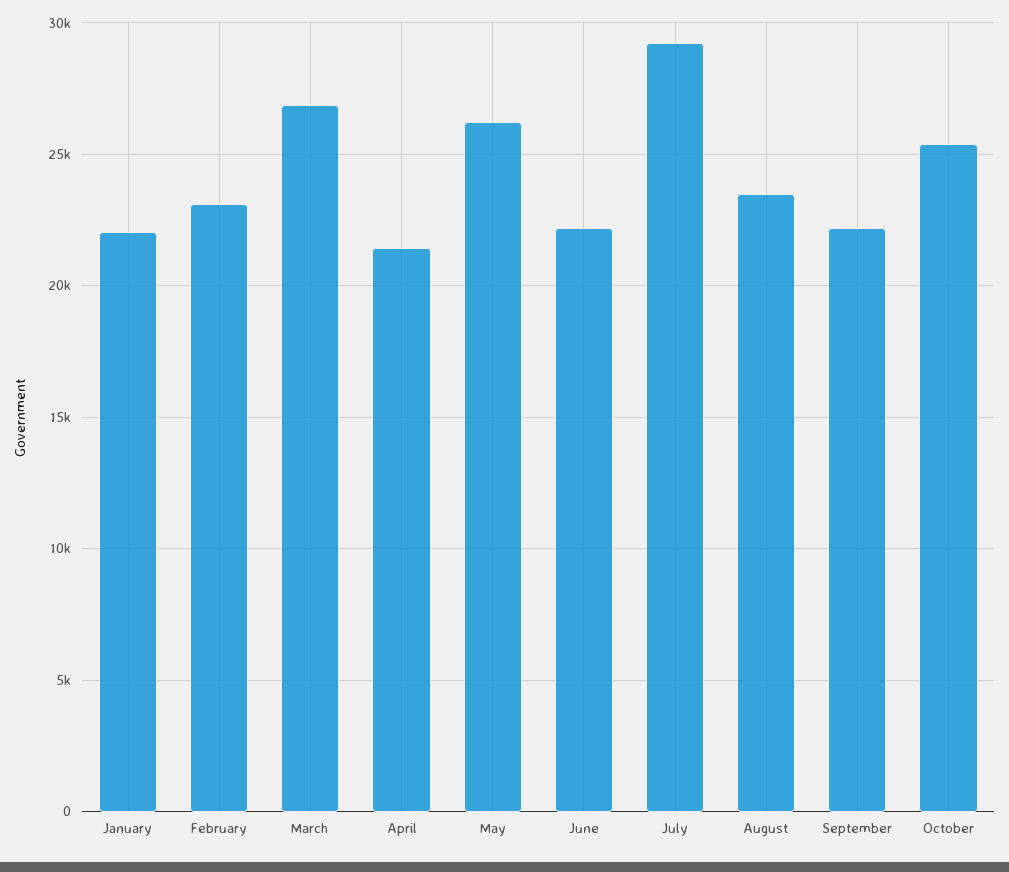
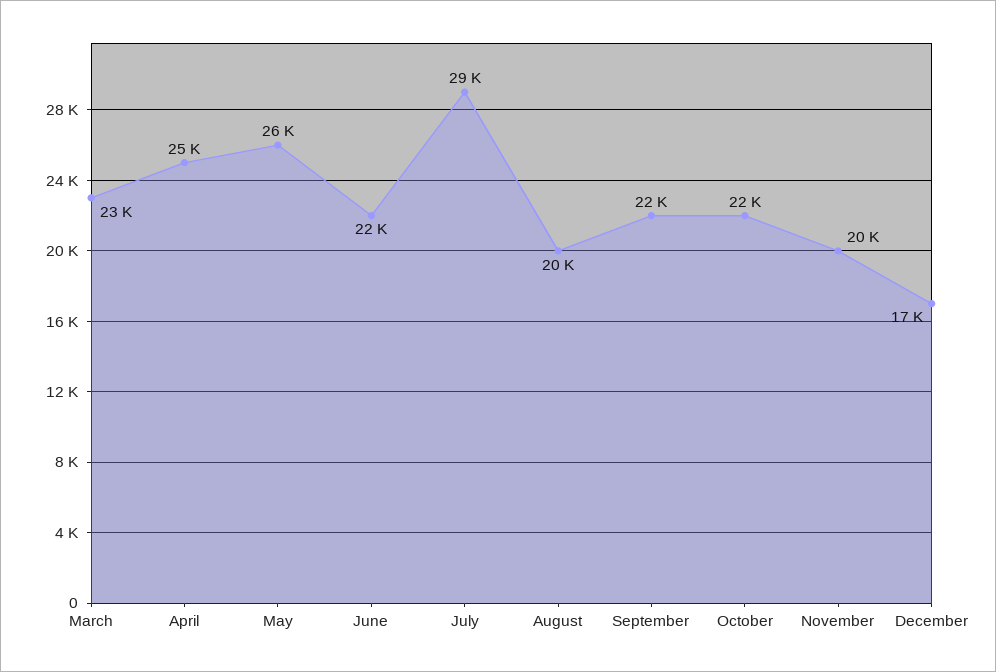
January: 22000 -> none
February: 23000 -> none
March: 27000 -> 23000
April: 21500 -> 25000
August: 23500 -> 20000
October: 25500 -> 22000
November: none -> 20000
December: none -> 17000

